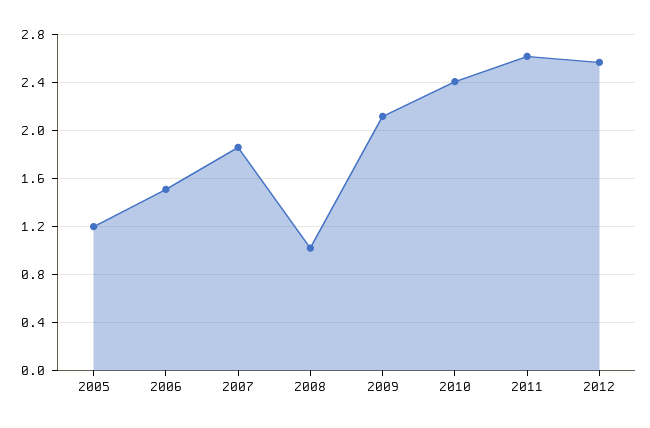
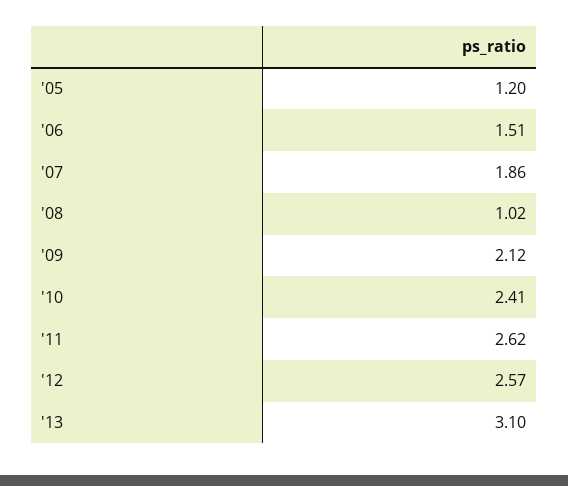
'13: none -> 3.1

